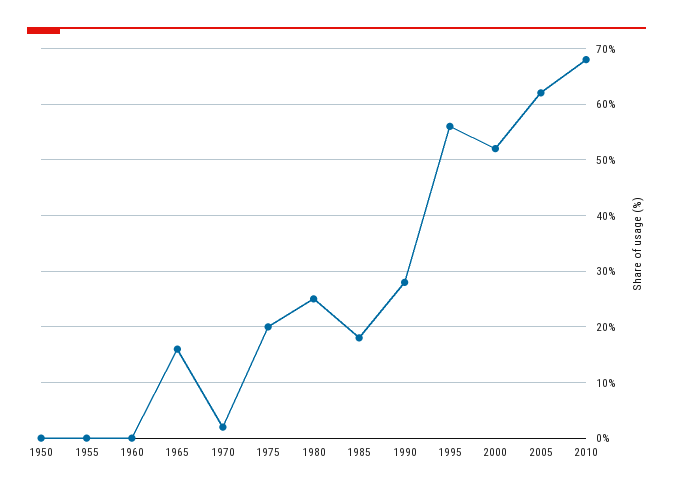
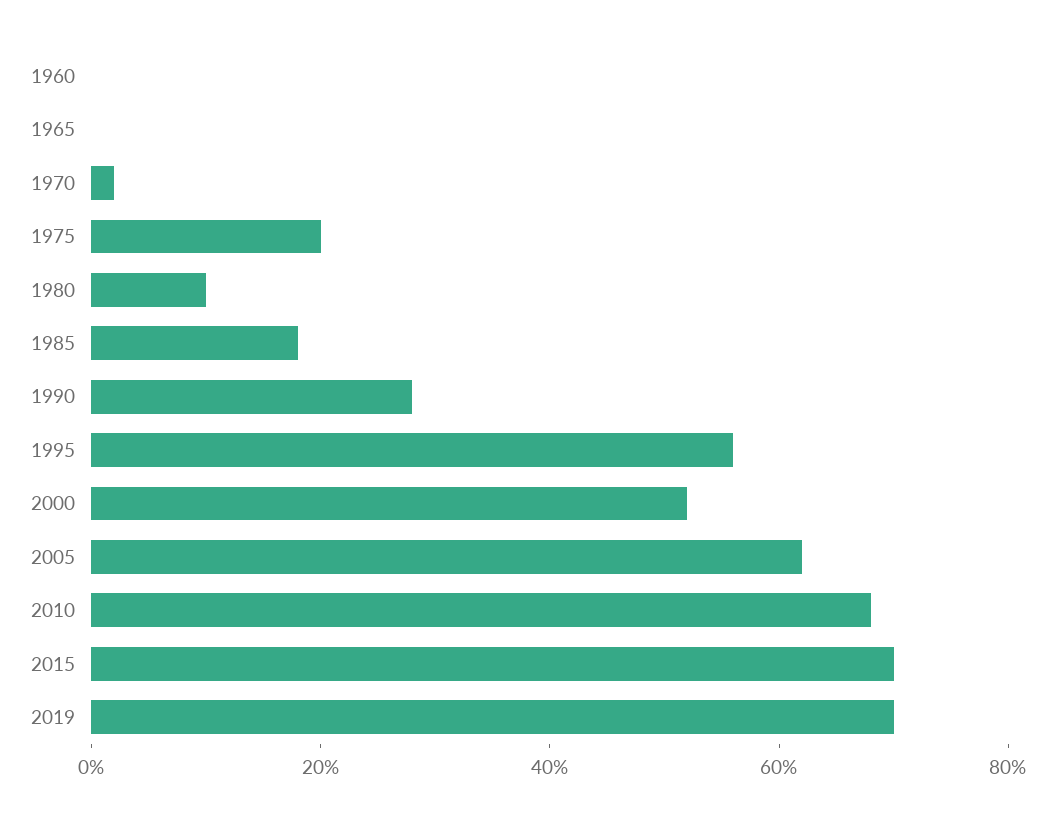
1950: 0 -> none
1955: 0 -> none
1965: 15 -> 0
1980: 25 -> 10
2015: none -> 70
2019: none -> 70

